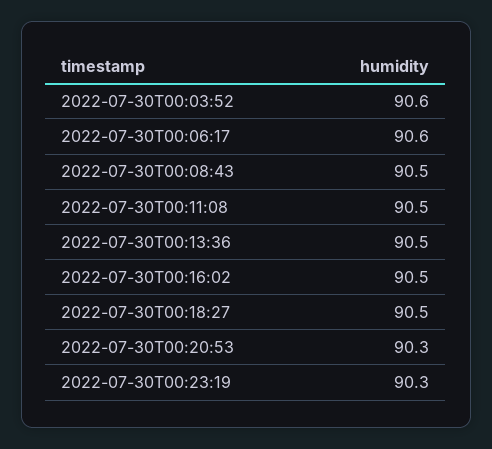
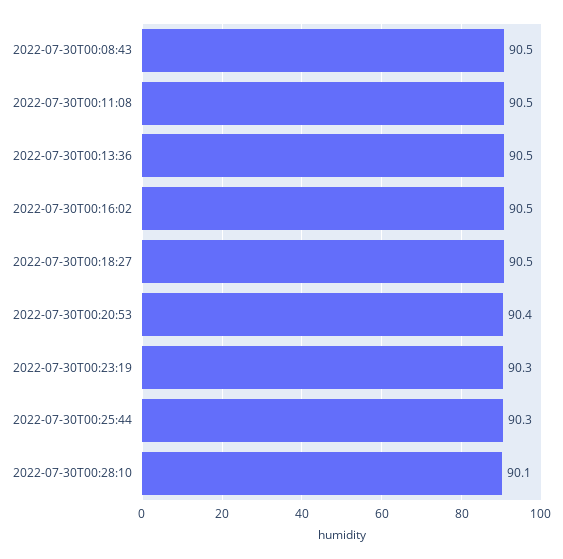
2022-07-30T00:03:52: 90.6 -> none
2022-07-30T00:06:17: 90.6 -> none
2022-07-30T00:20:53: 90.3 -> 90.4
2022-07-30T00:25:44: none -> 90.3
2022-07-30T00:28:10: none -> 90.1

